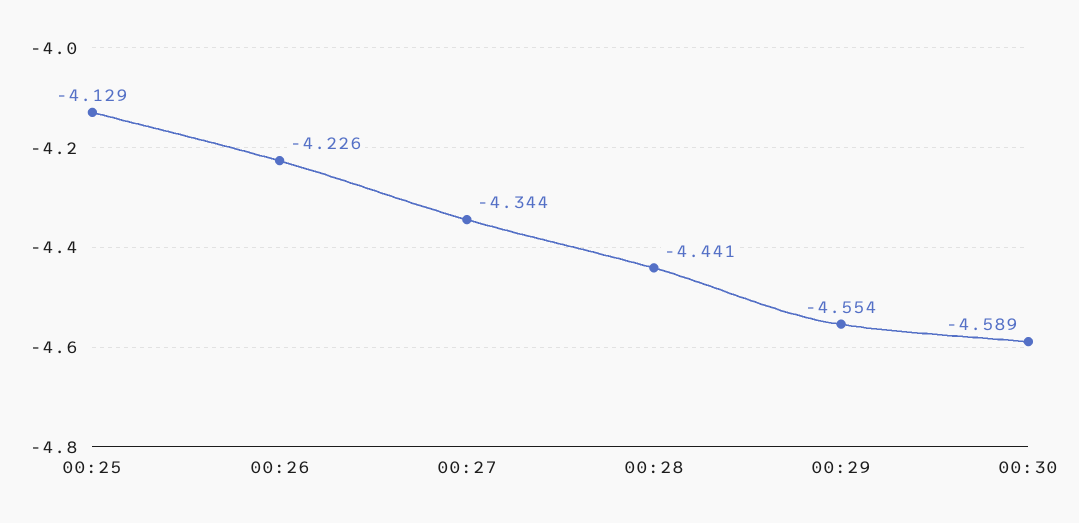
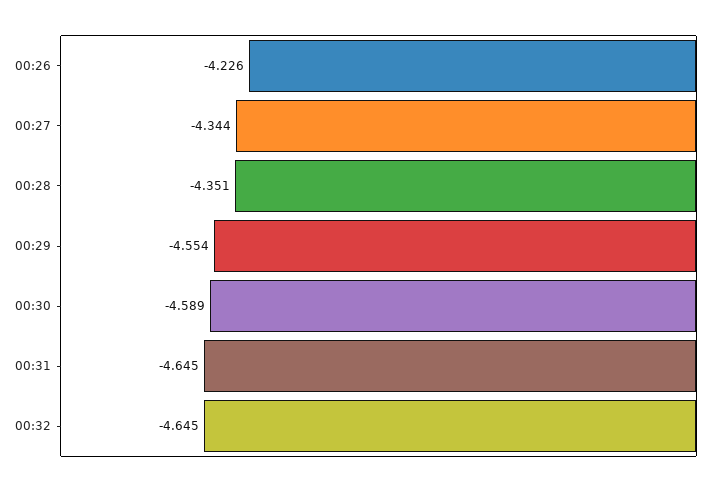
00:25: -4.129 -> none
00:28: -4.441 -> -4.351
00:31: none -> -4.645
00:32: none -> -4.645

